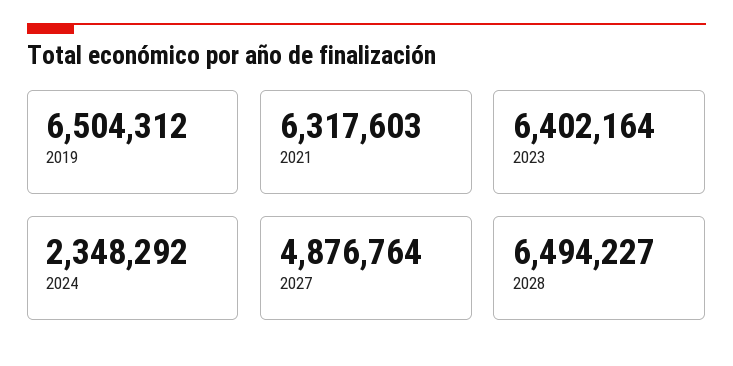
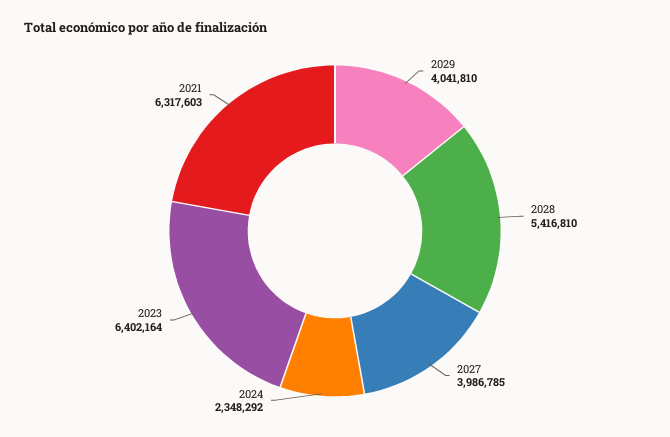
2019: 6504312 -> none
2027: 4876764 -> 3986785
2028: 6494227 -> 5416810
2029: none -> 4041810

